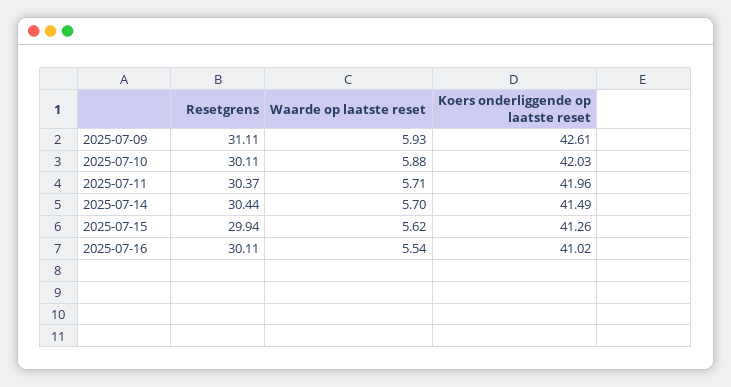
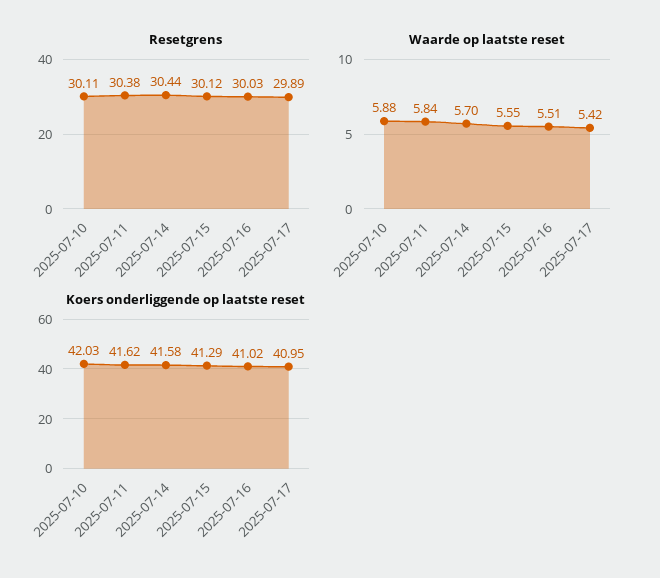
Resetgrens, 2025-07-09: 31.11 -> none
Waarde op laatste reset, 2025-07-09: 5.93 -> none
Koers onderliggende op laatste reset, 2025-07-09: 42.61 -> none
Resetgrens, 2025-07-11: 30.37 -> 30.38
Waarde op laatste reset, 2025-07-11: 5.71 -> 5.84
Koers onderliggende op laatste reset, 2025-07-11: 41.96 -> 41.62
Koers onderliggende op laatste reset, 2025-07-14: 41.49 -> 41.58
Resetgrens, 2025-07-15: 29.94 -> 30.12
Waarde op laatste reset, 2025-07-15: 5.62 -> 5.55
Koers onderliggende op laatste reset, 2025-07-15: 41.26 -> 41.29
Resetgrens, 2025-07-16: 30.11 -> 30.03
Waarde op laatste reset, 2025-07-16: 5.54 -> 5.51
Resetgrens, 2025-07-17: none -> 29.89
Waarde op laatste reset, 2025-07-17: none -> 5.42
Koers onderliggende op laatste reset, 2025-07-17: none -> 40.95

